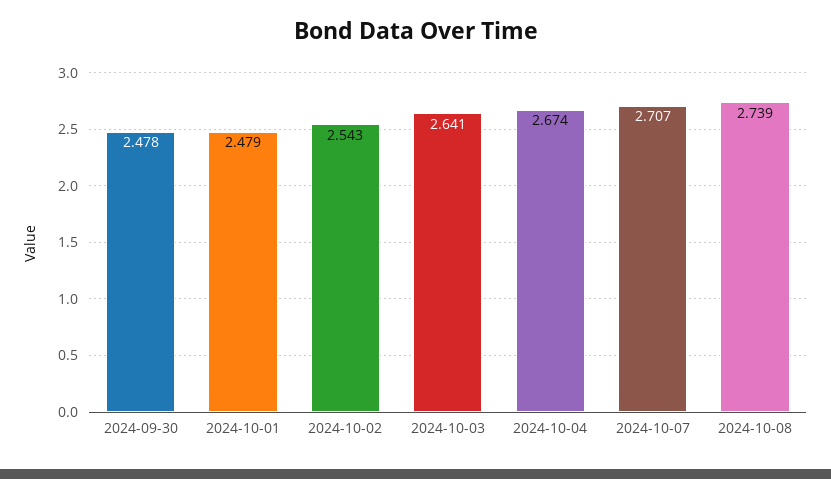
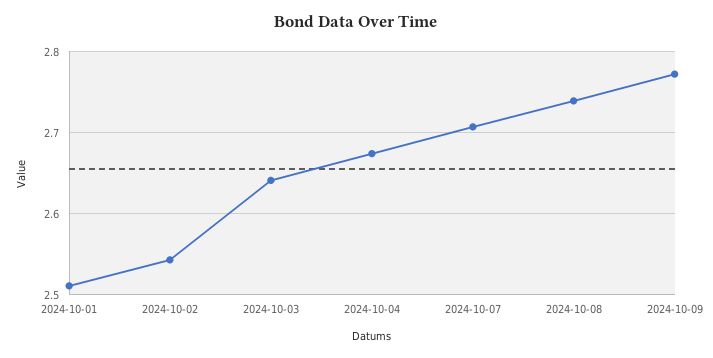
2024-09-30: 2.478 -> none
2024-10-01: 2.479 -> 2.51
2024-10-09: none -> 2.77

